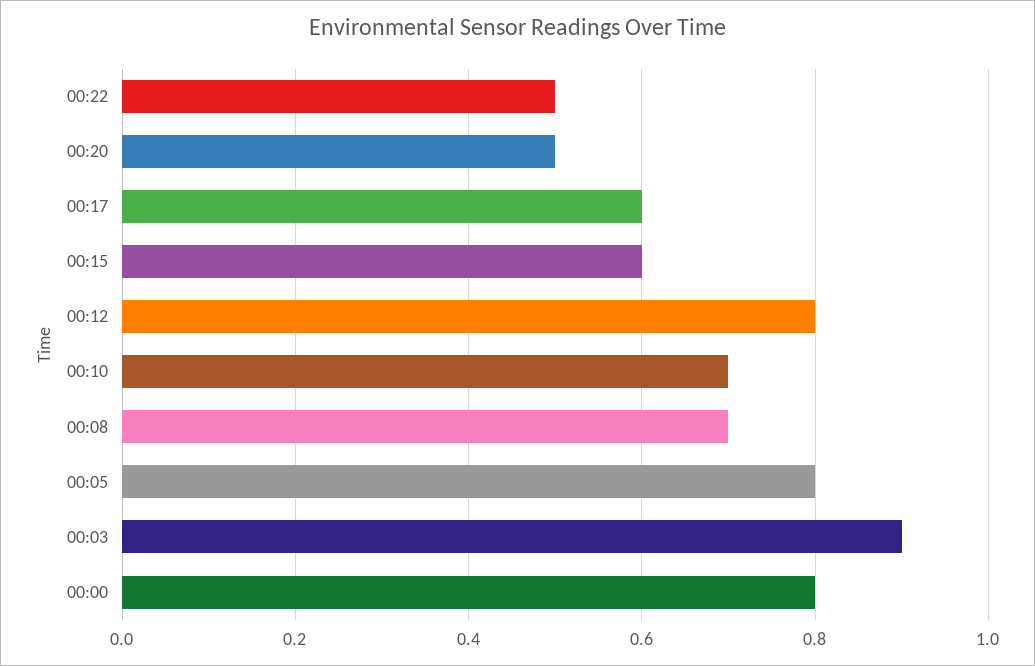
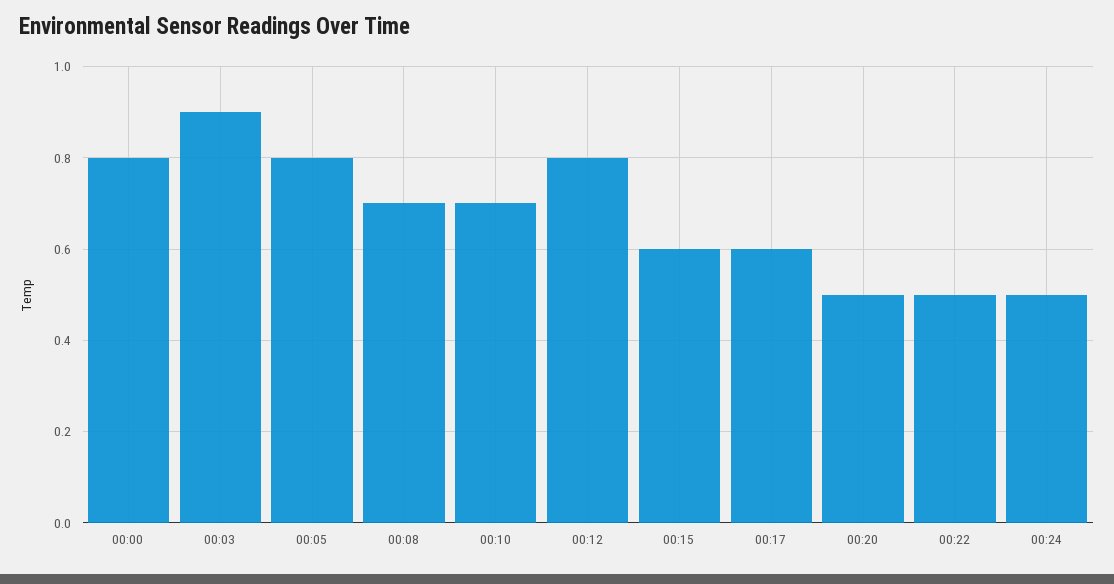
00:24: none -> 0.5

